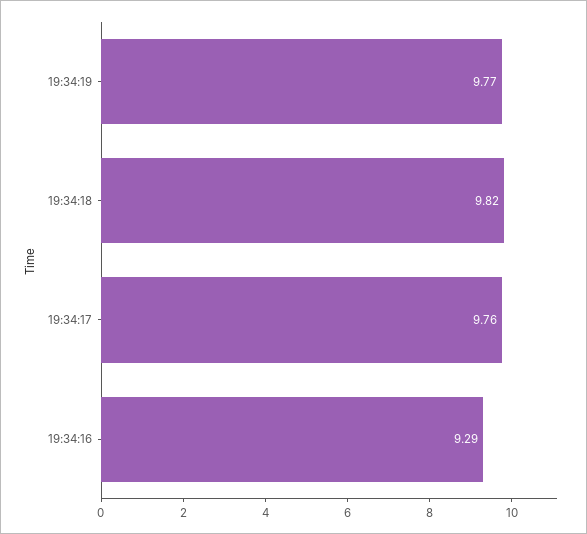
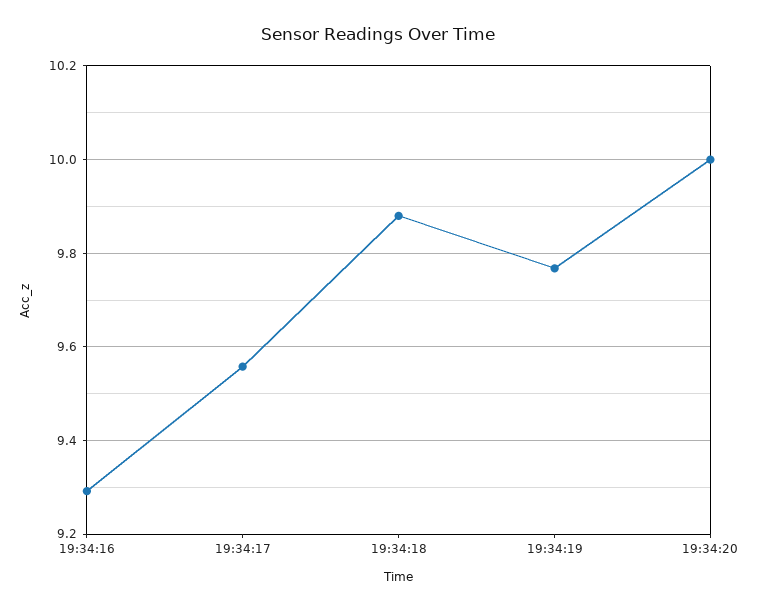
19:34:18: 9.82 -> 9.88
19:34:17: 9.76 -> 9.56
19:34:20: none -> 10

